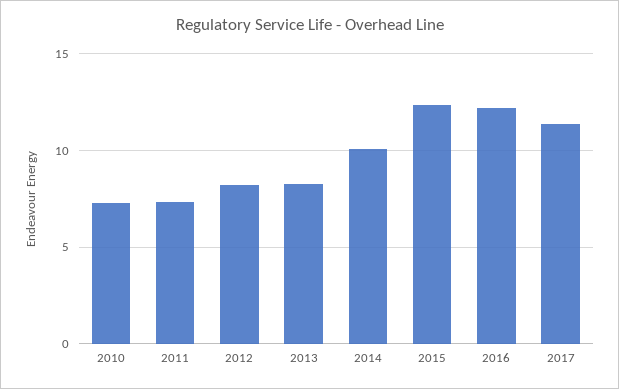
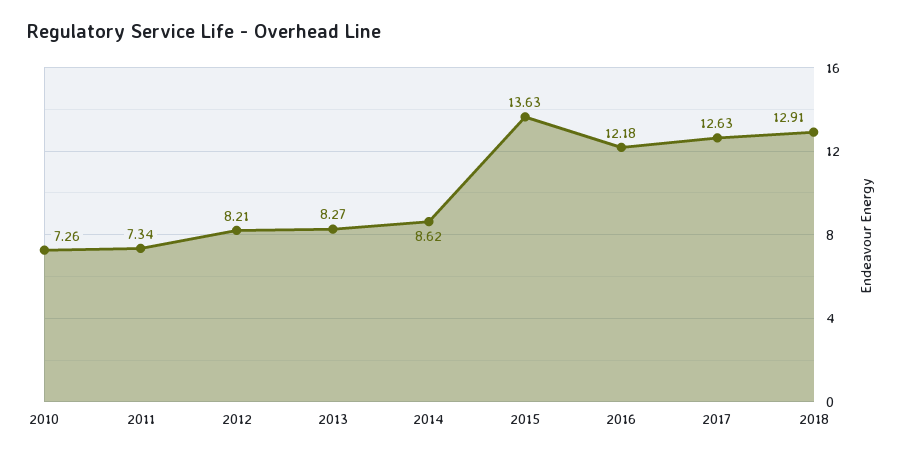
2014: 10 -> 8.62
2015: 12.5 -> 13.63
2017: 11.5 -> 12.63
2018: none -> 12.91

